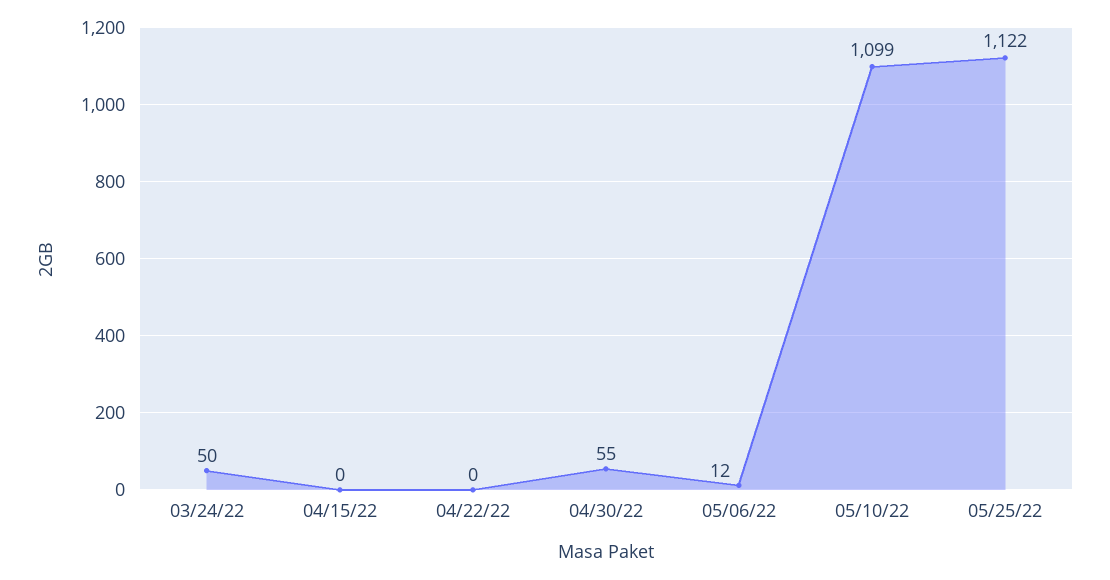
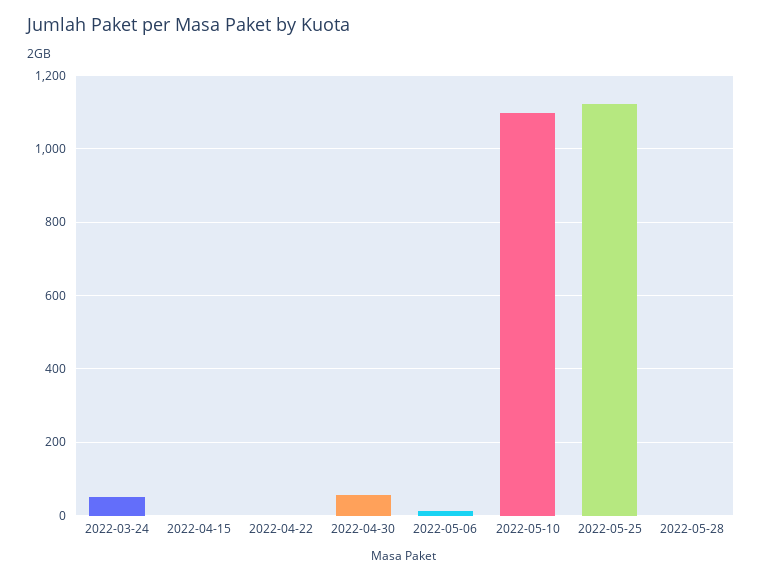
2022-05-28: none -> 0

